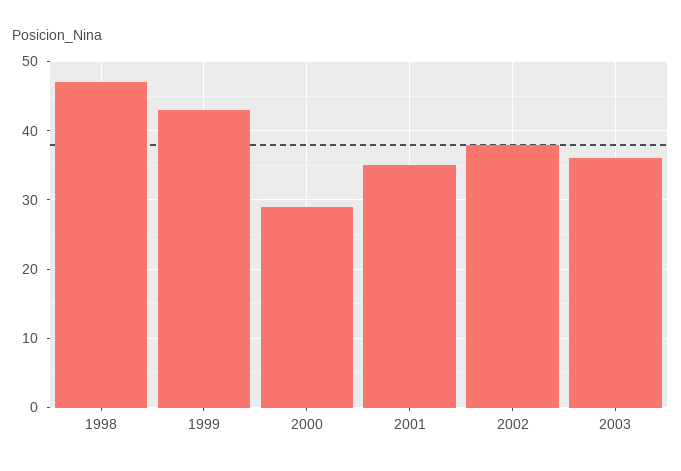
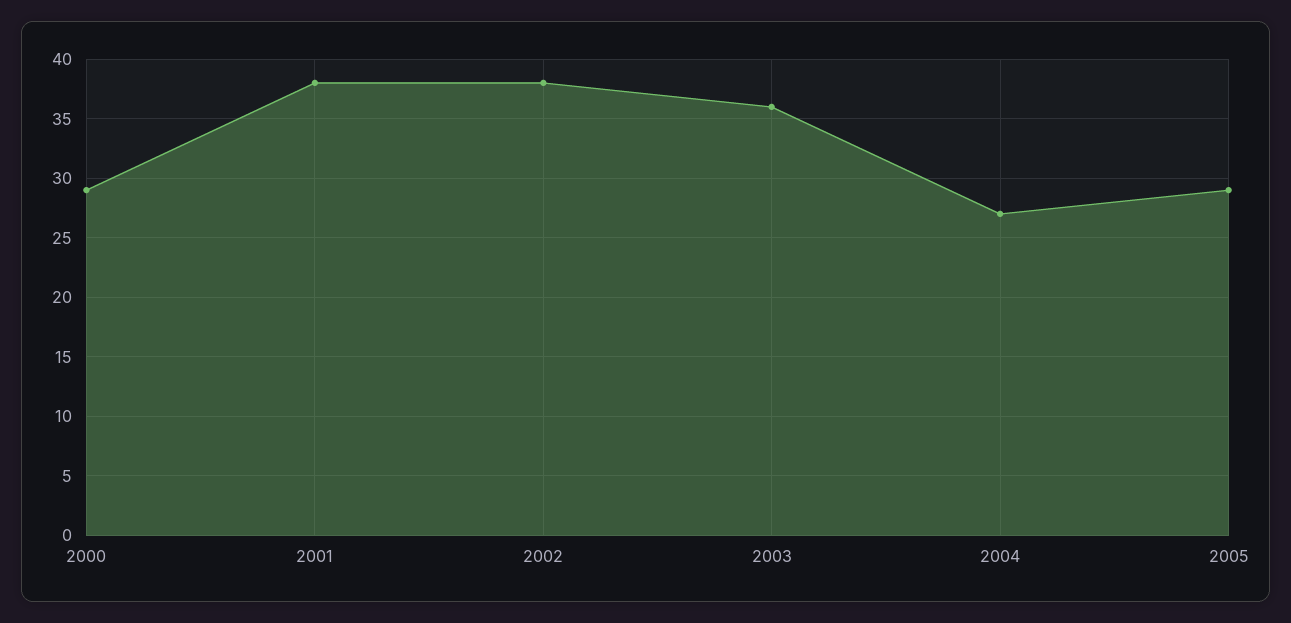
1998: 47 -> none
1999: 43 -> none
2001: 35 -> 38
2004: none -> 27
2005: none -> 29

